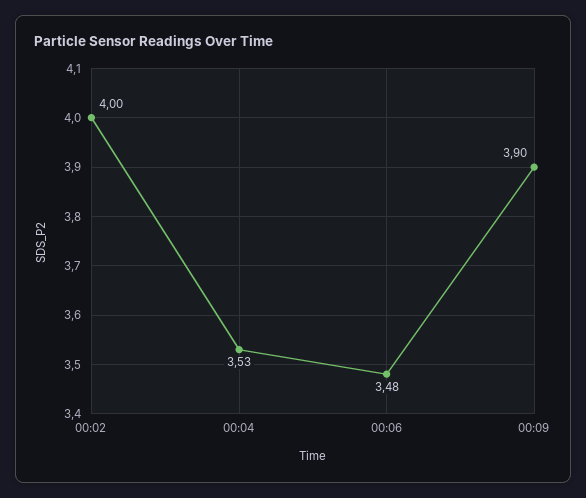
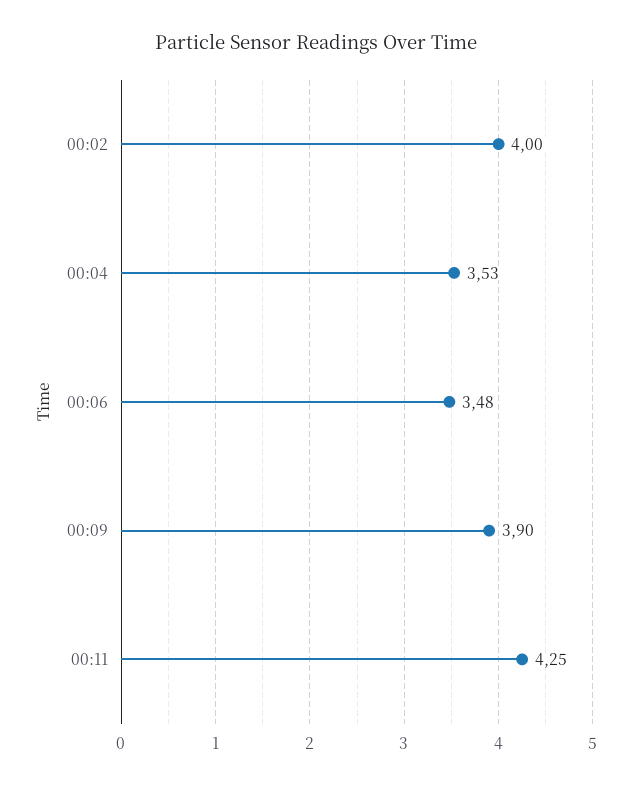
00:11: none -> 4.25

